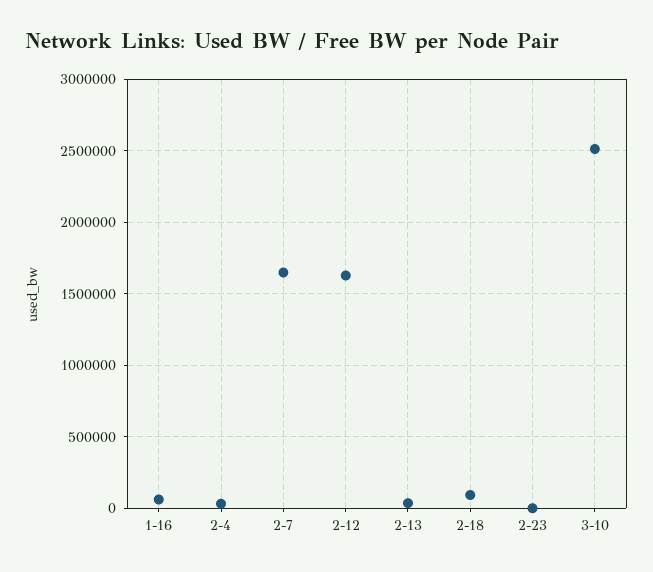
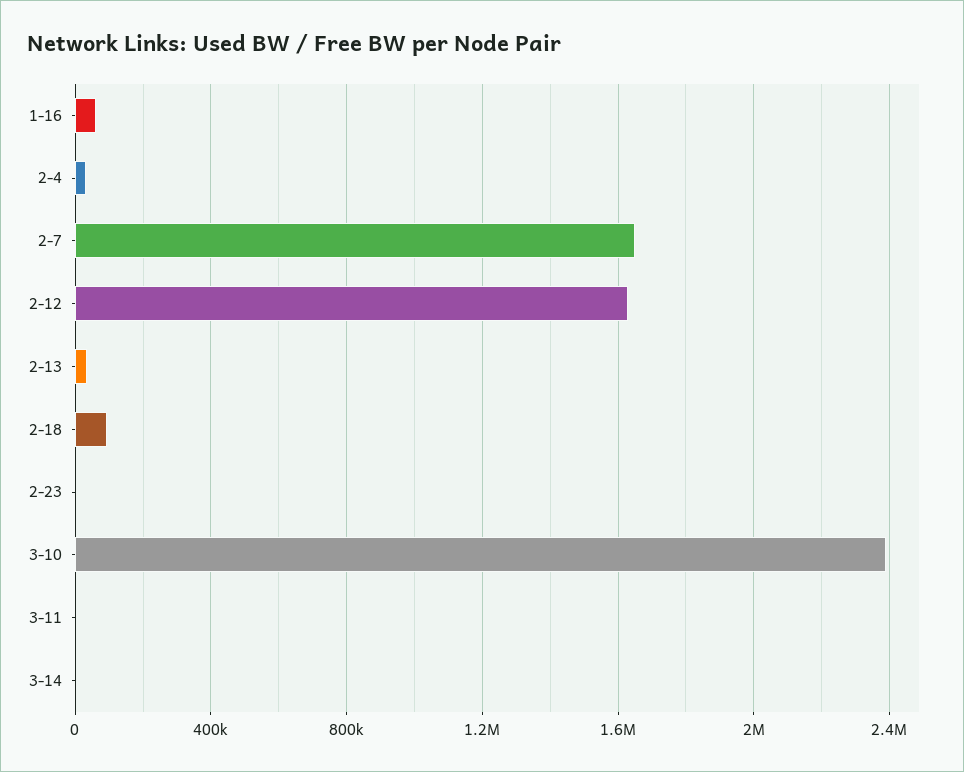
3-10: 2500000 -> 2400000
3-11: none -> 0
3-14: none -> 0

